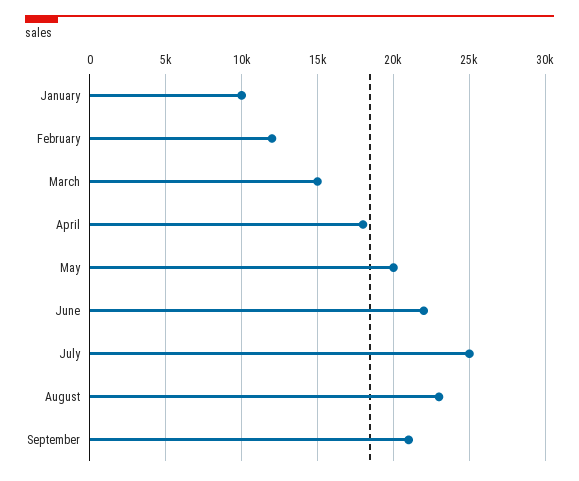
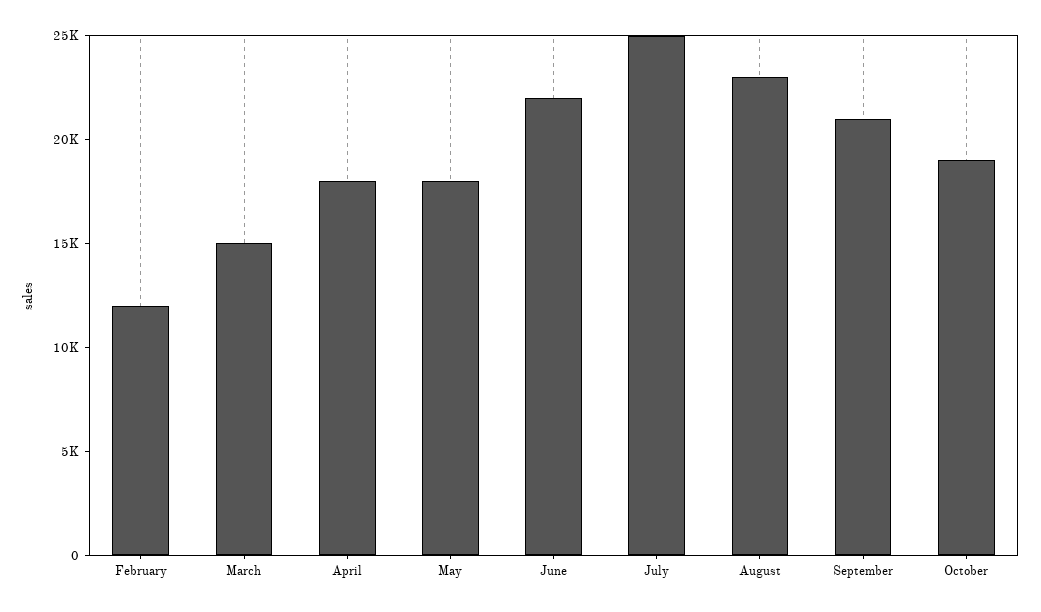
January: 10000 -> none
May: 20000 -> 18000
October: none -> 19000

